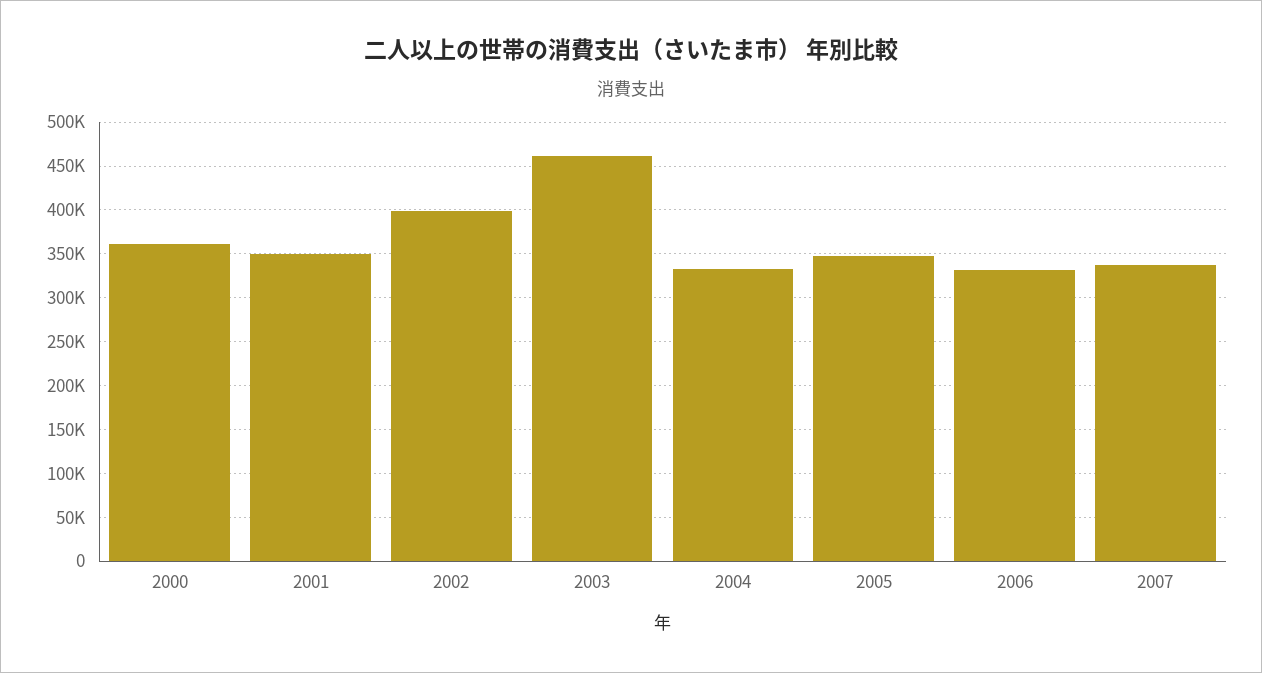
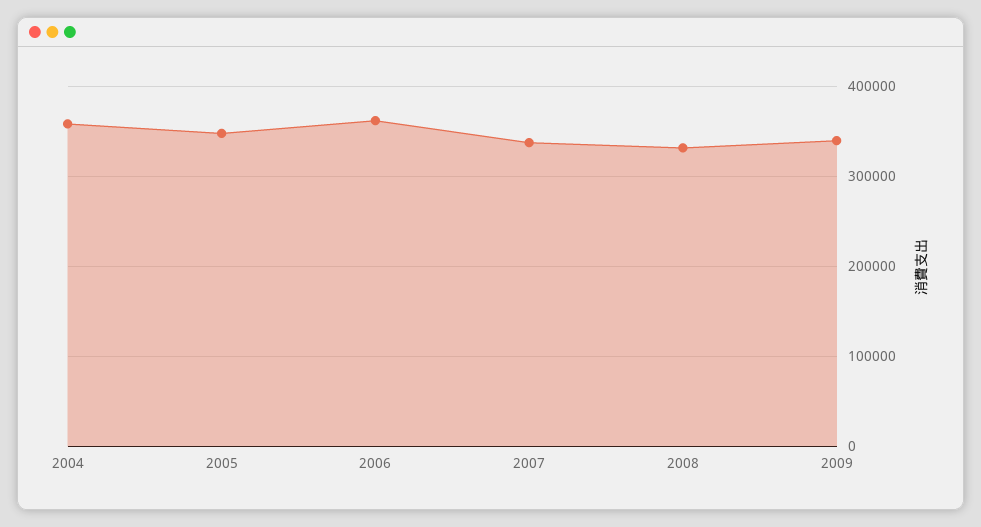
2000: 360000 -> none
2001: 350000 -> none
2002: 400000 -> none
2003: 460000 -> none
2004: 330000 -> 360000
2006: 330000 -> 360000
2008: none -> 330000
2009: none -> 340000

